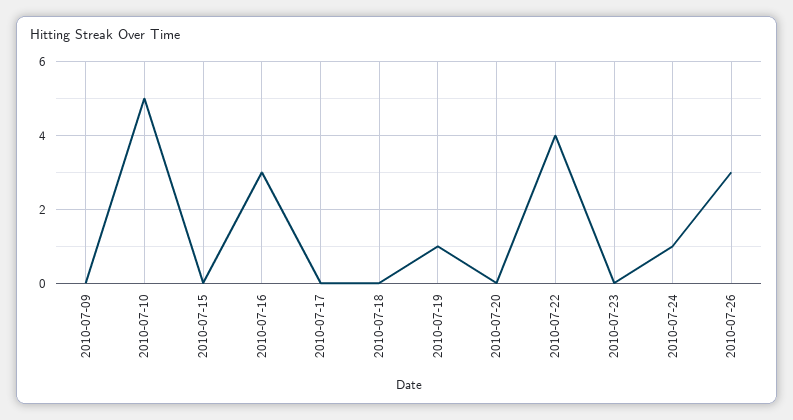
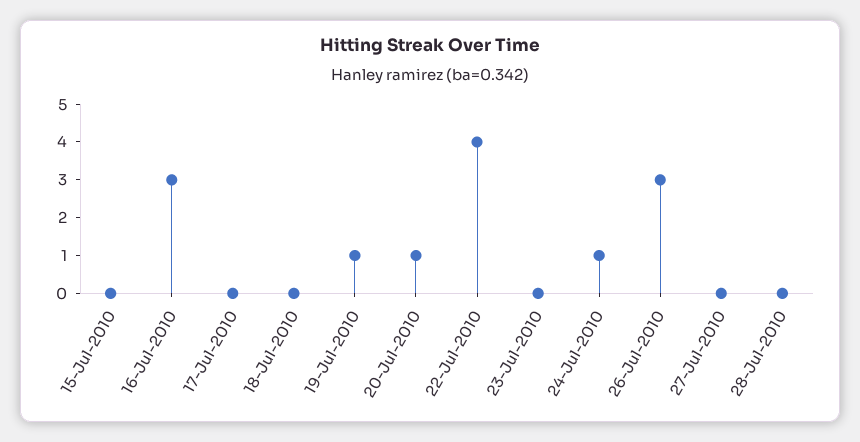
2010-07-09: 0 -> none
2010-07-10: 5 -> none
2010-07-20: 0 -> 1
27-Jul-2010: none -> 0
28-Jul-2010: none -> 0

